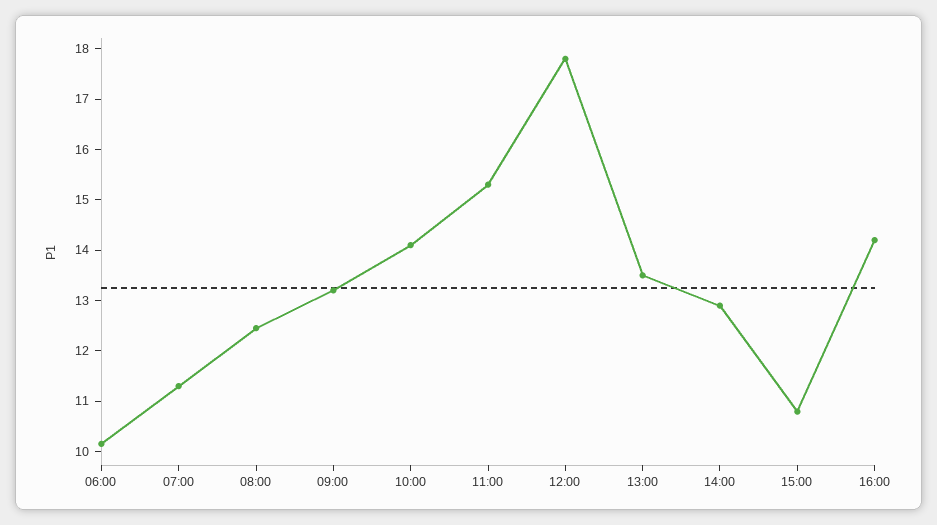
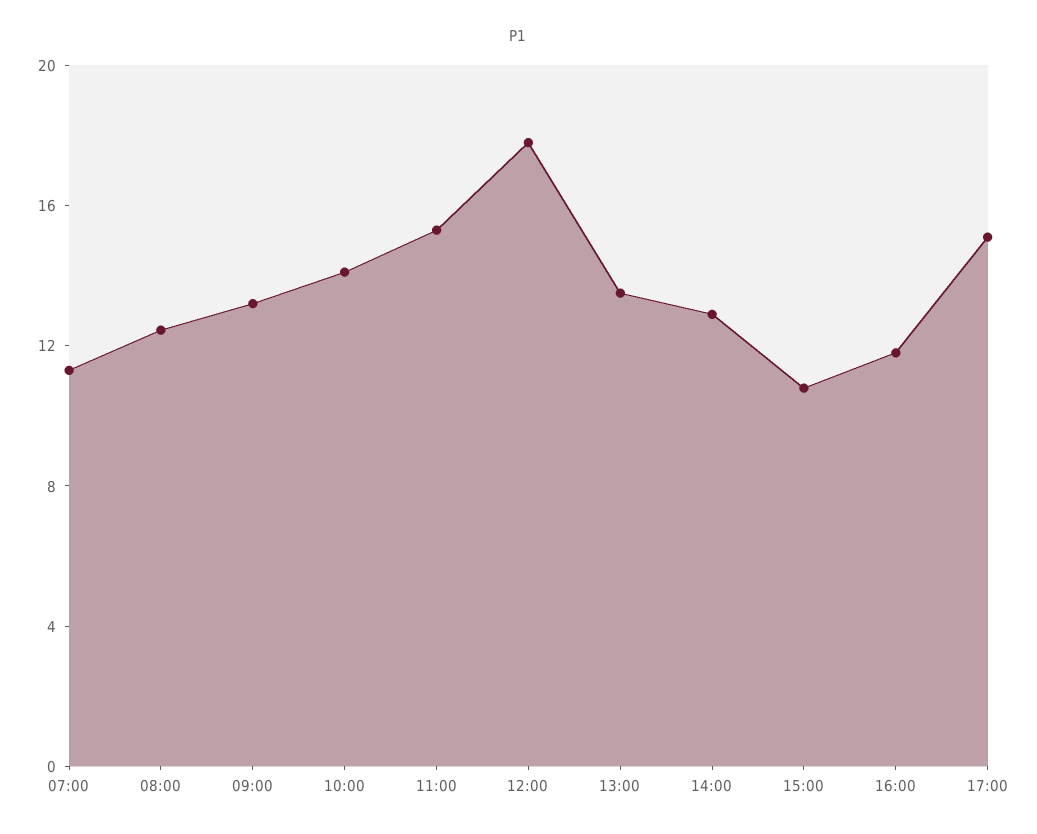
06:00: 10.2 -> none
16:00: 14.2 -> 12
17:00: none -> 15

